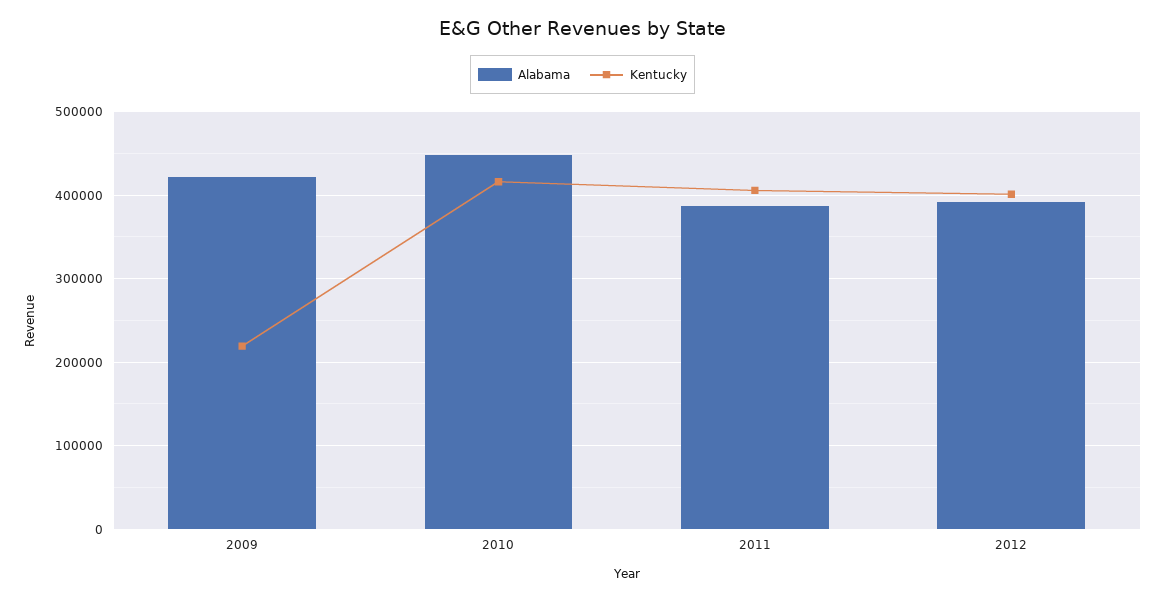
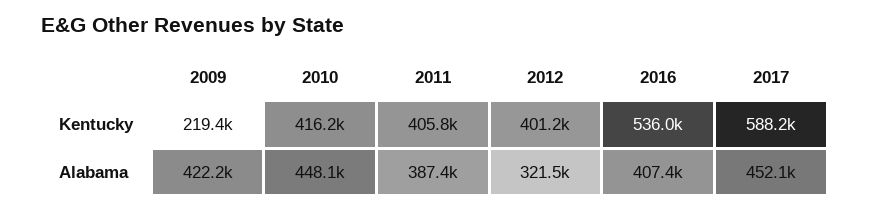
Alabama, 2012: 390000 -> 321500
Kentucky, 2016: none -> 536000
Kentucky, 2017: none -> 588200
Alabama, 2016: none -> 407400
Alabama, 2017: none -> 452100

